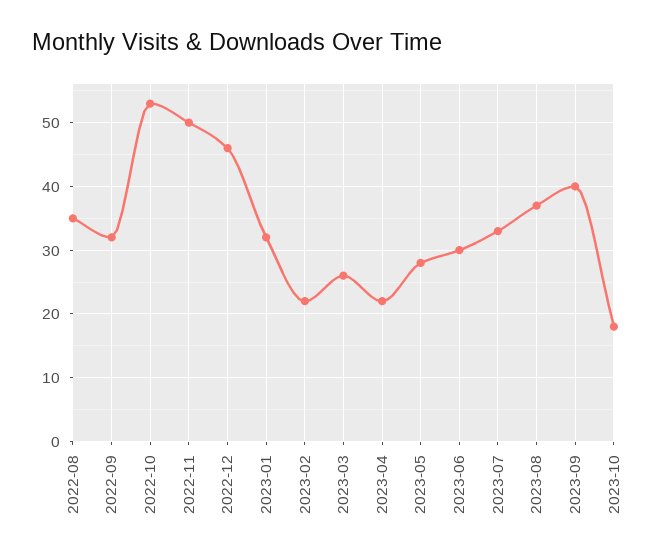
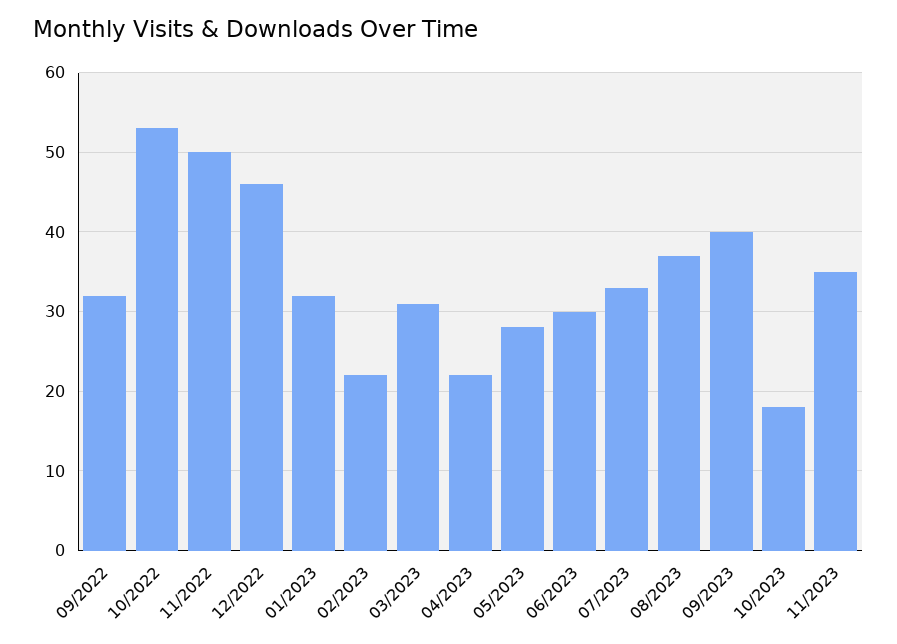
2022-08: 35 -> none
2023-03: 26 -> 31
11/2023: none -> 35

